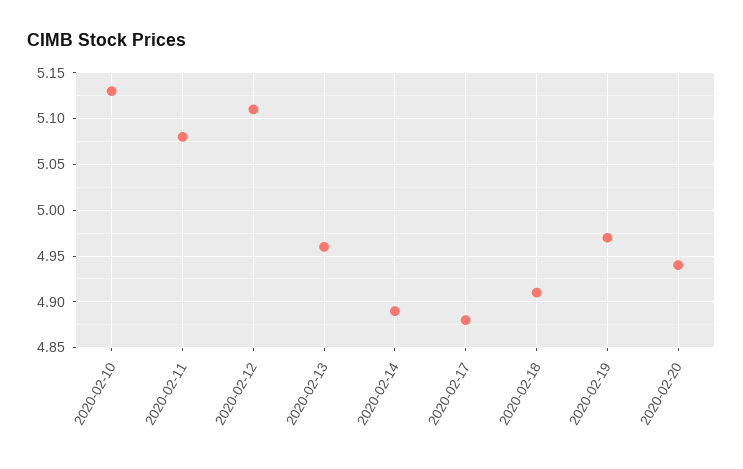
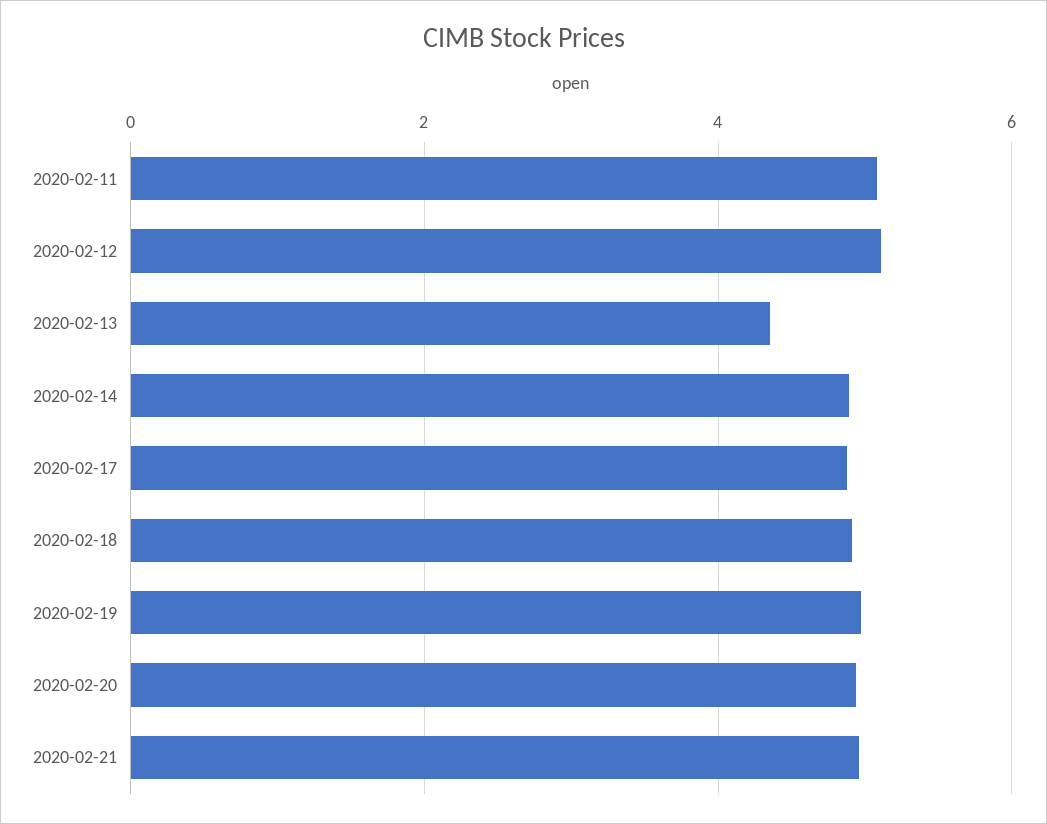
2020-02-10: 5.13 -> none
2020-02-13: 4.96 -> 4.4
2020-02-21: none -> 5

